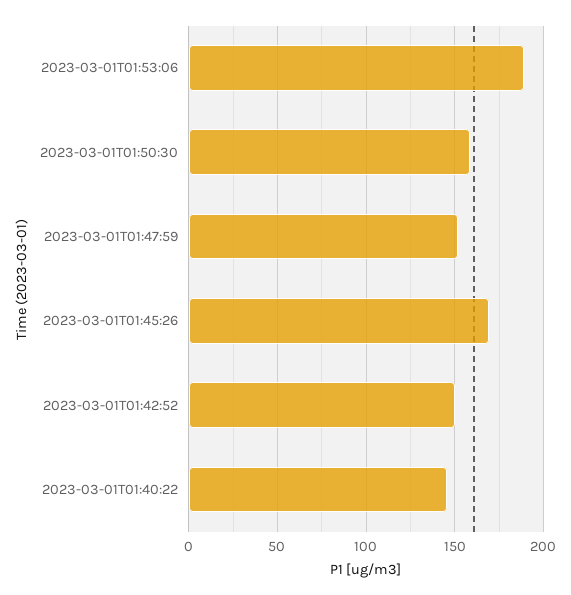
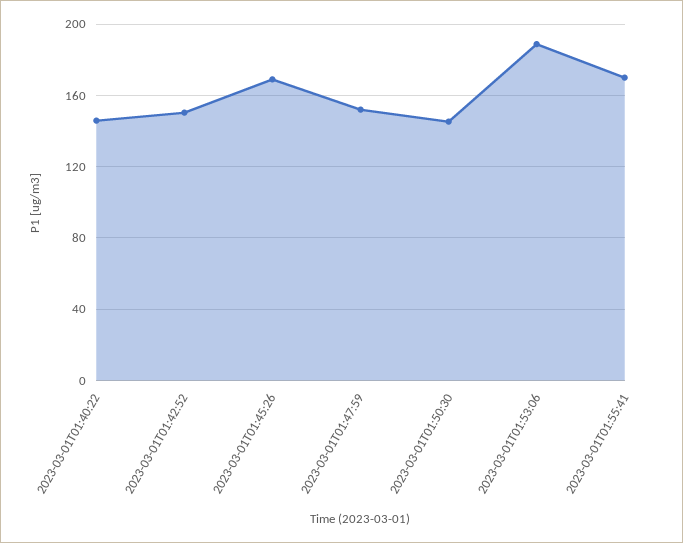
2023-03-01T01:50:30: 160 -> 145
2023-03-01T01:55:41: none -> 170

